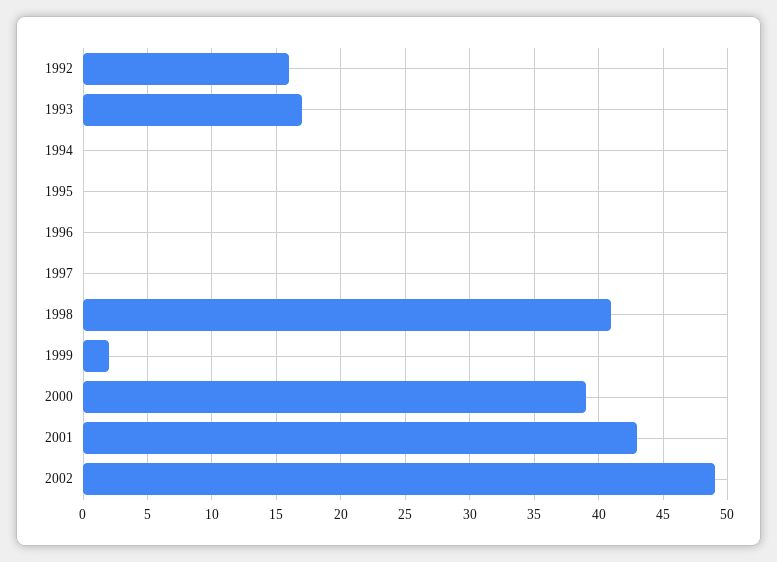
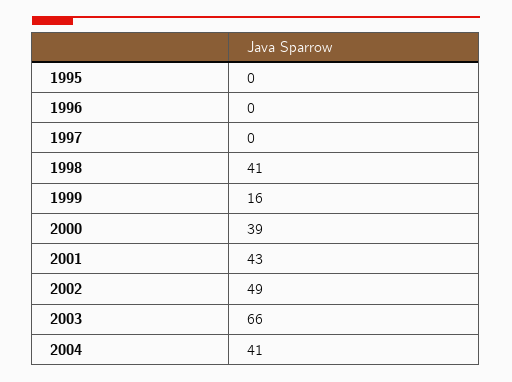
1992: 16 -> none
1993: 17 -> none
1994: 0 -> none
1999: 2 -> 16
2003: none -> 66
2004: none -> 41

